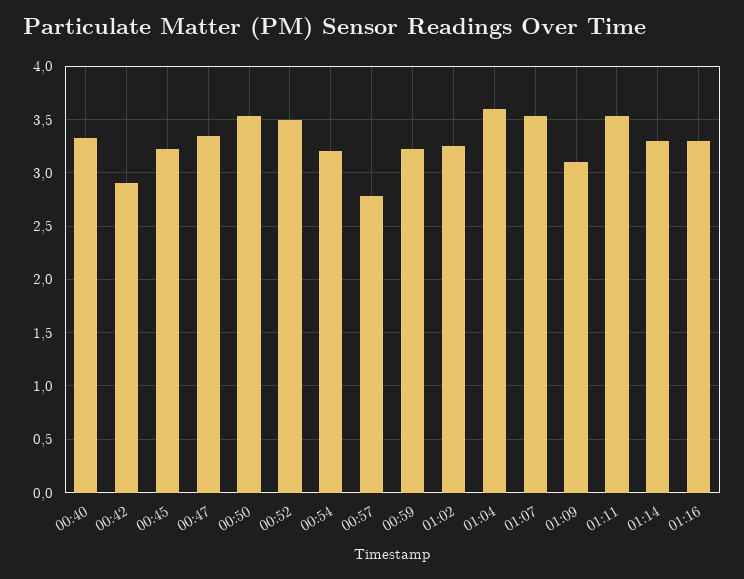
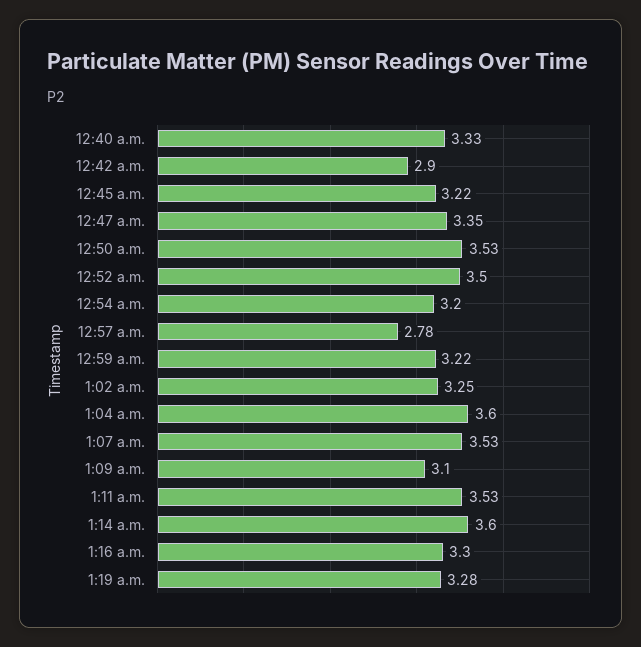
01:14: 3.3 -> 3.6
1:19 a.m.: none -> 3.28

